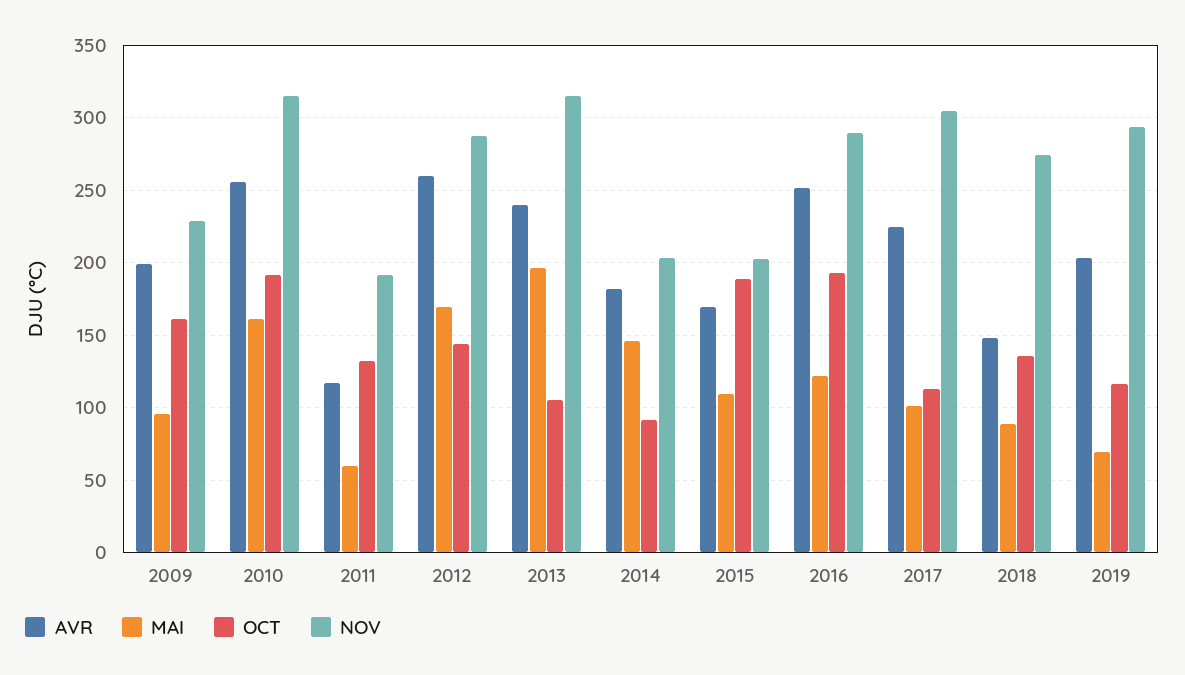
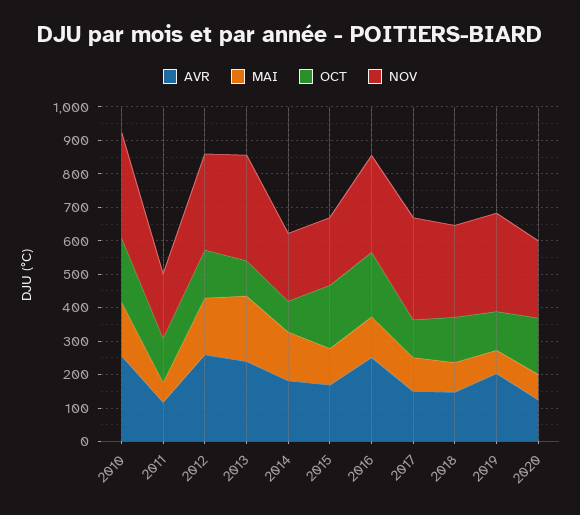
AVR, 2009: 200 -> none
MAI, 2009: 95 -> none
OCT, 2009: 160 -> none
NOV, 2009: 230 -> none
AVR, 2017: 225 -> 150
AVR, 2020: none -> 125
MAI, 2020: none -> 75
OCT, 2020: none -> 175
NOV, 2020: none -> 225

